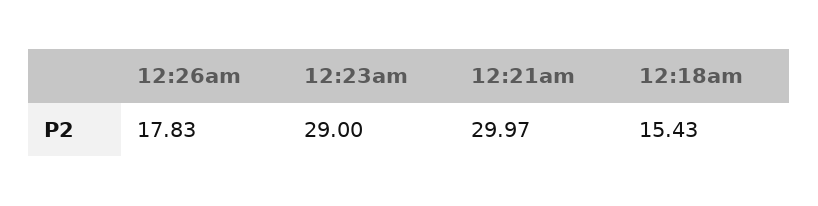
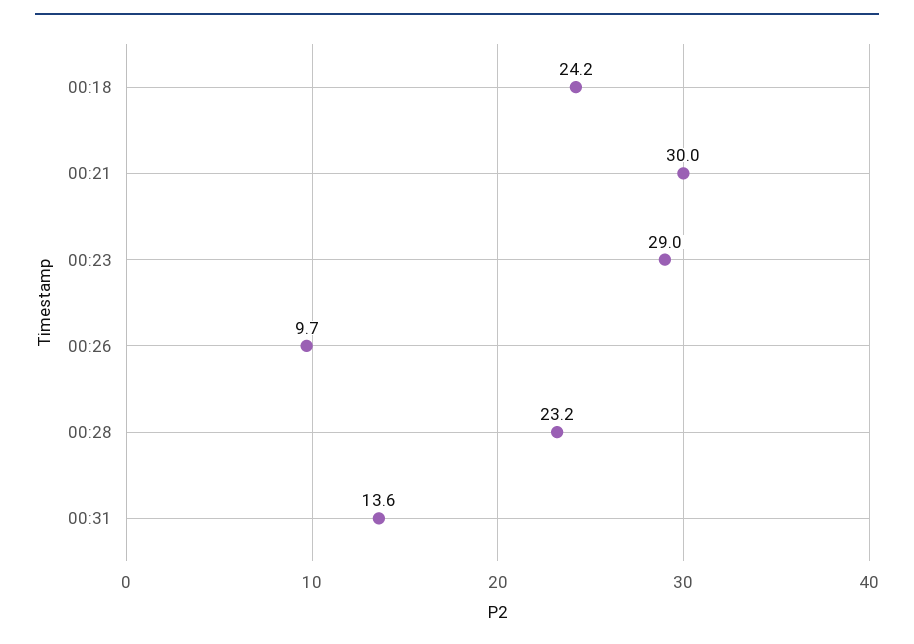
12:26am: 17.83 -> 9.7
12:18am: 15.43 -> 24.2
00:28: none -> 23.2
00:31: none -> 13.6

